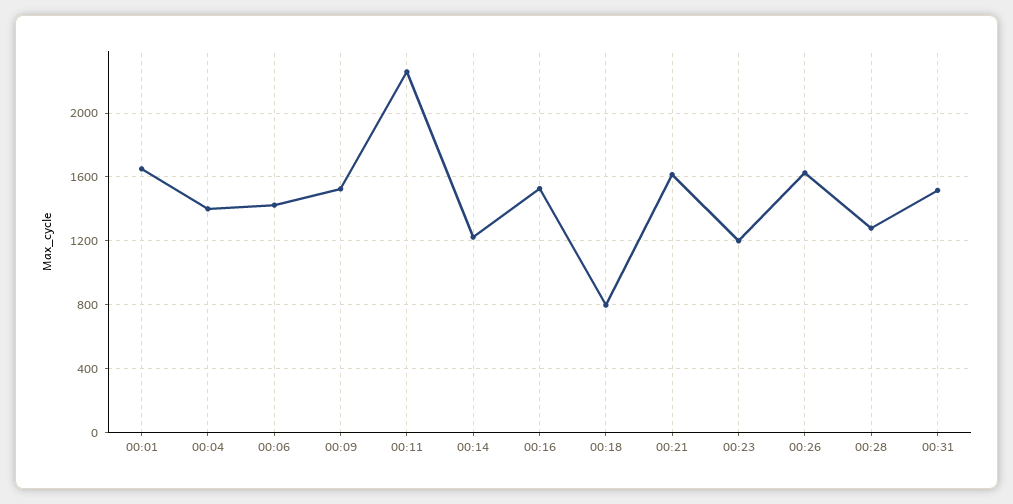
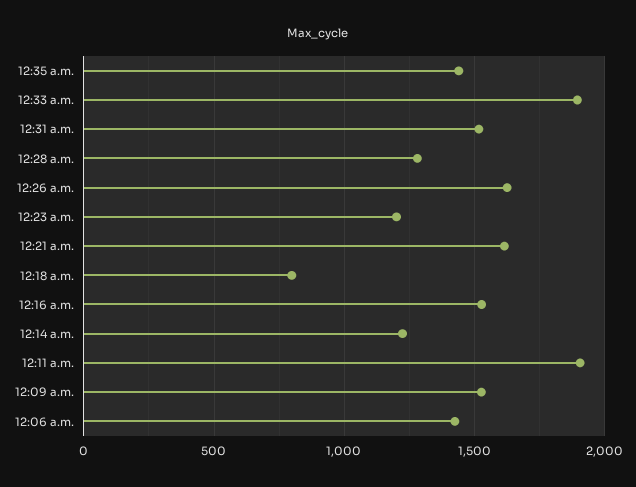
00:01: 1650 -> none
00:04: 1400 -> none
00:11: 2250 -> 1900
12:35 a.m.: none -> 1450
12:33 a.m.: none -> 1900

